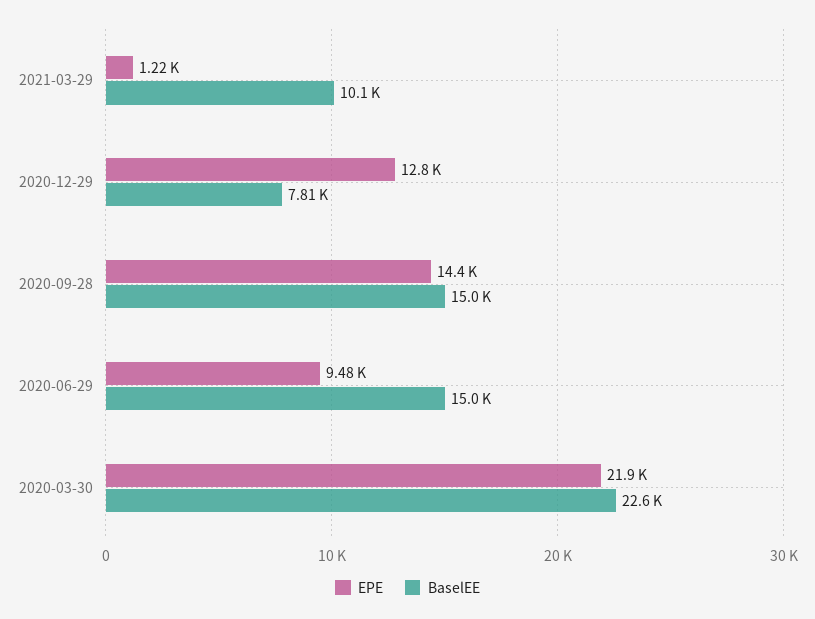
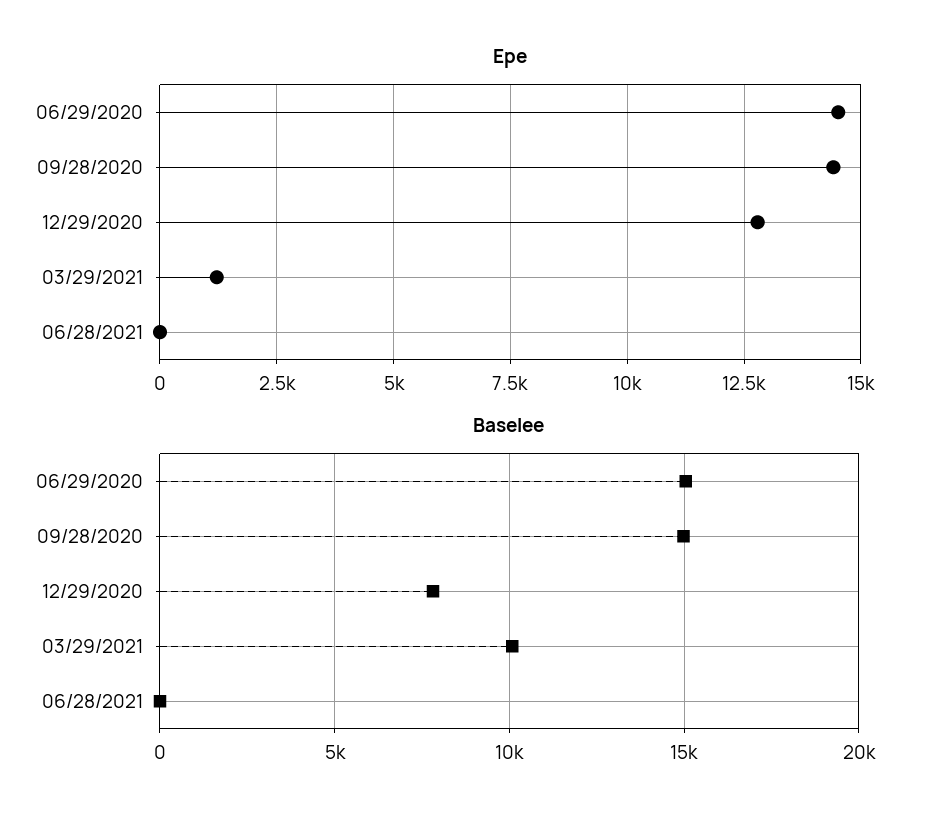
EPE, 2020-06-29: 9480 -> 14500
EPE, 2020-03-30: 21900 -> none
BaselEE, 2020-03-30: 22600 -> none
EPE, 06/28/2021: none -> 0
BaselEE, 06/28/2021: none -> 0

